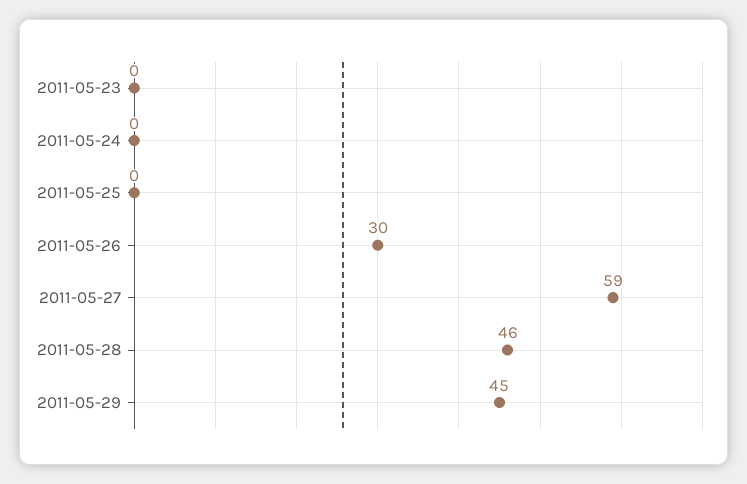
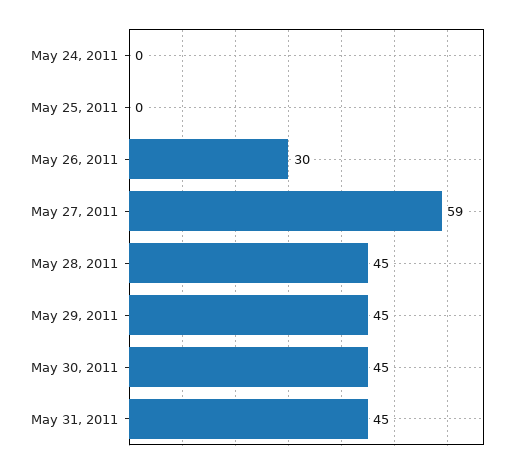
2011-05-23: 0 -> none
2011-05-28: 46 -> 45
May 30, 2011: none -> 45
May 31, 2011: none -> 45

